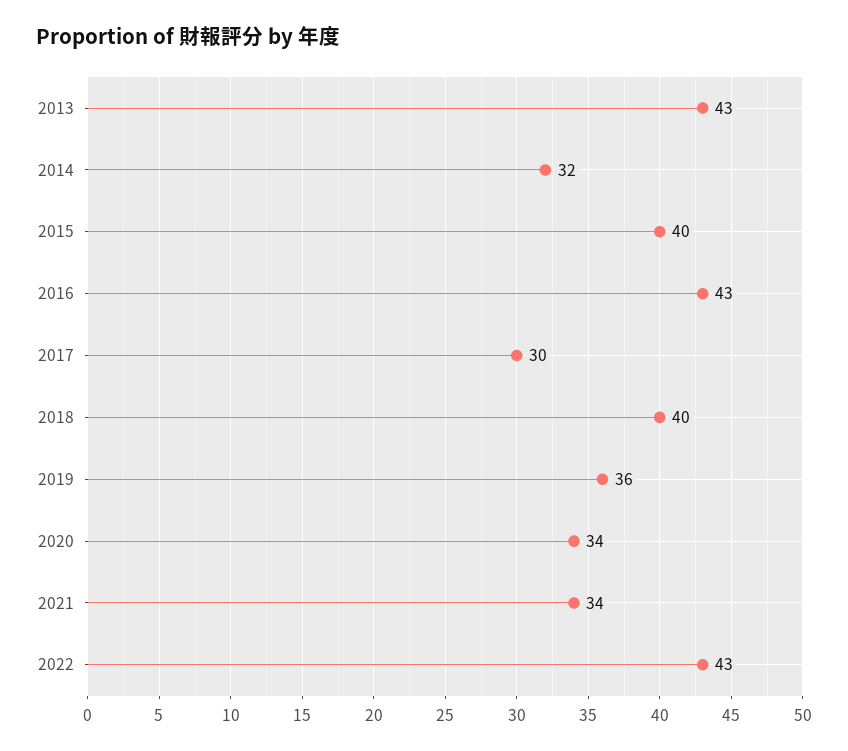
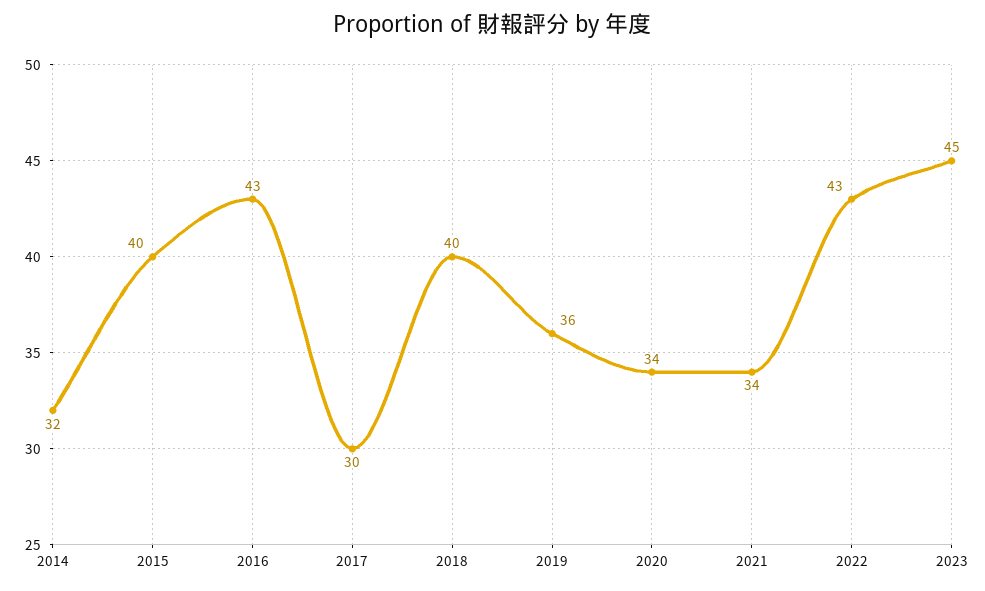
2013: 43 -> none
2023: none -> 45

